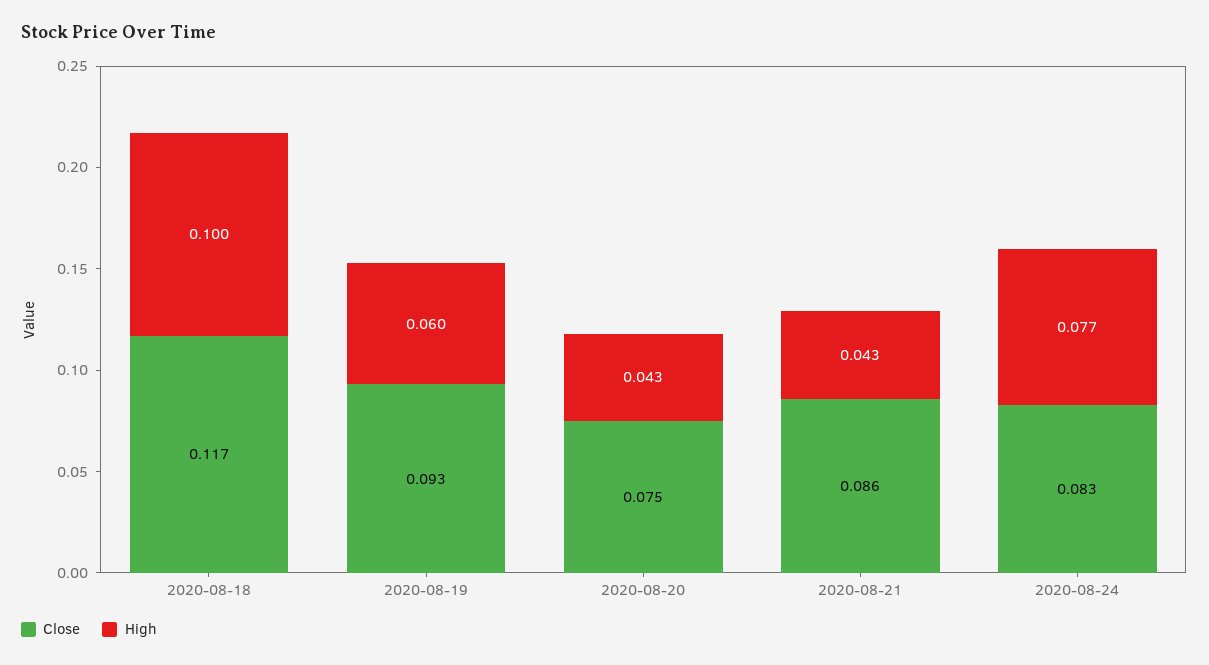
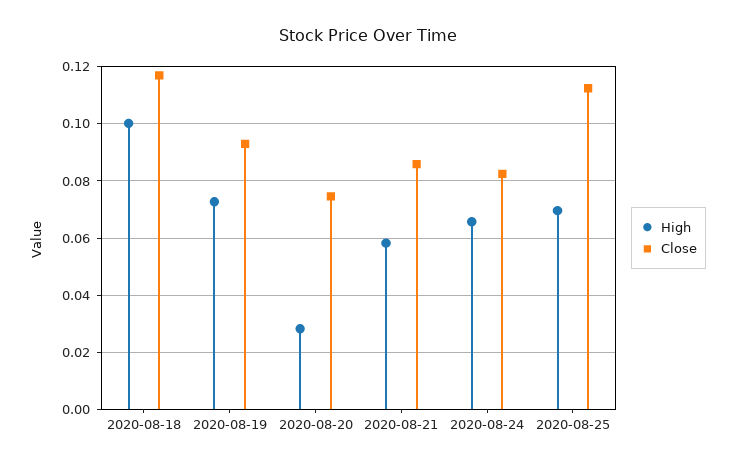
High, 2020-08-19: 0.06 -> 0.0725
High, 2020-08-20: 0.043 -> 0.0275
High, 2020-08-21: 0.043 -> 0.0575
High, 2020-08-24: 0.077 -> 0.065
High, 2020-08-25: none -> 0.07
Close, 2020-08-25: none -> 0.1125

